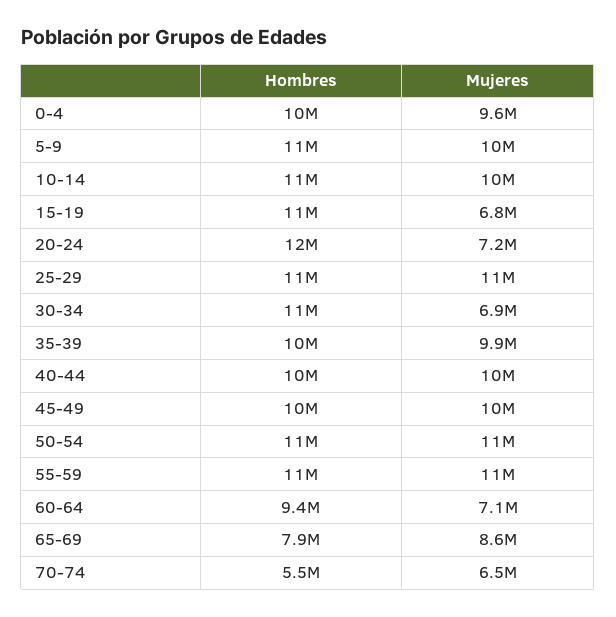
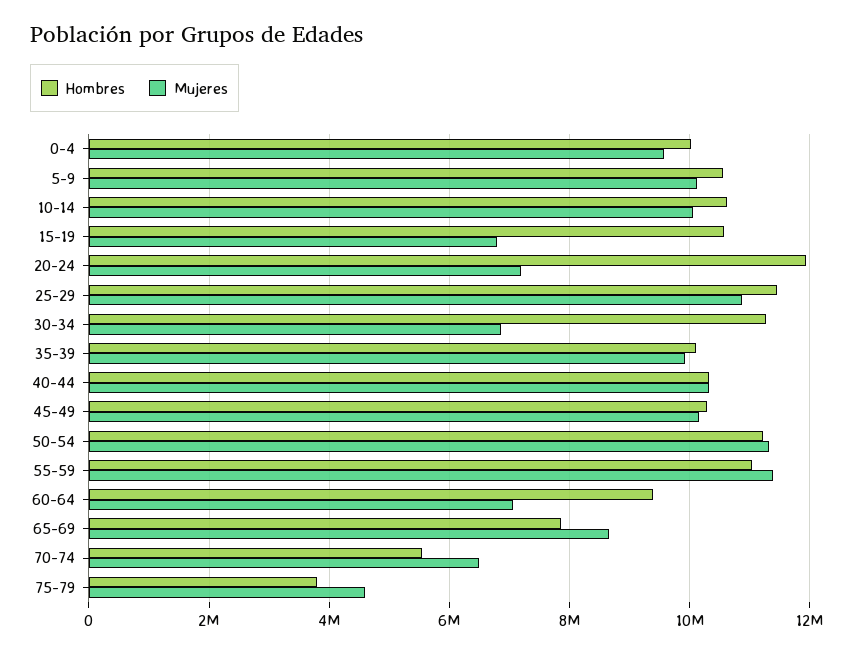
Hombres, 75-79: none -> 3800000
Mujeres, 75-79: none -> 4600000

